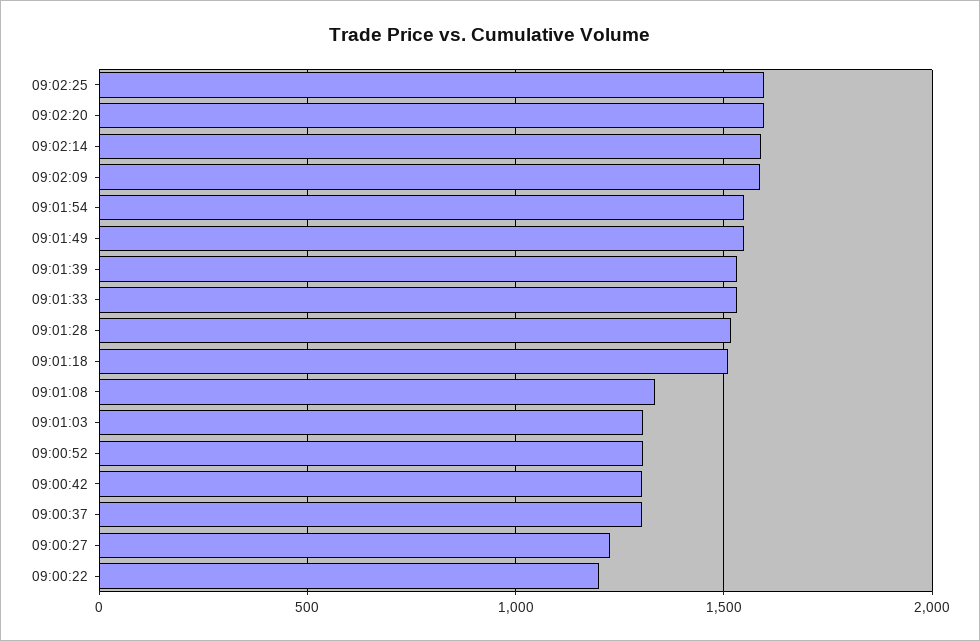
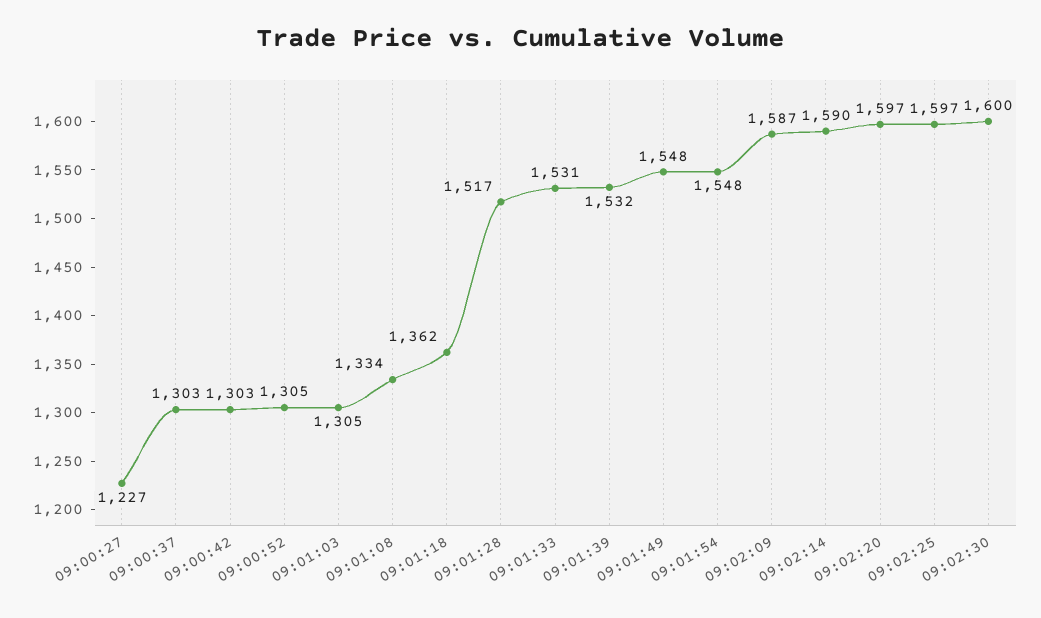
09:01:18: 1500 -> 1362
09:00:22: 1200 -> none
09:02:30: none -> 1600

